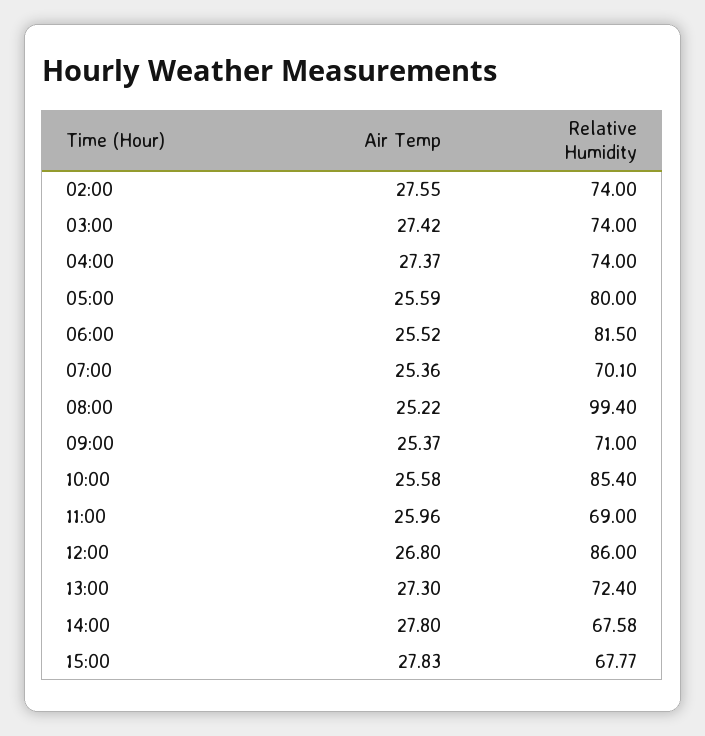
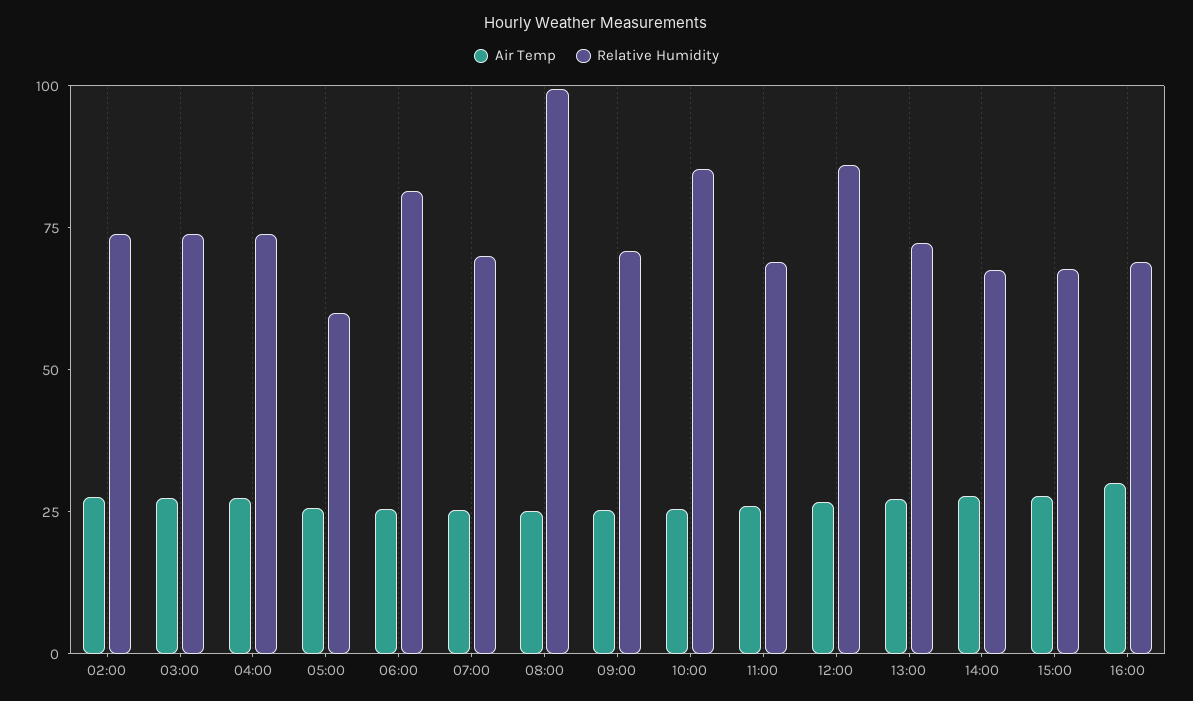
Relative Humidity, 05:00: 80 -> 60
Air Temp, 16:00: none -> 30
Relative Humidity, 16:00: none -> 70

